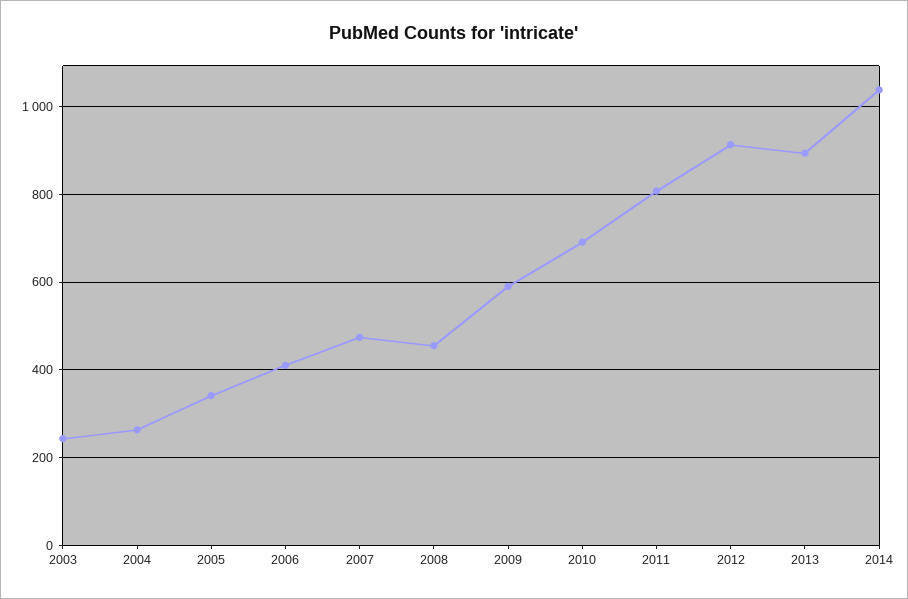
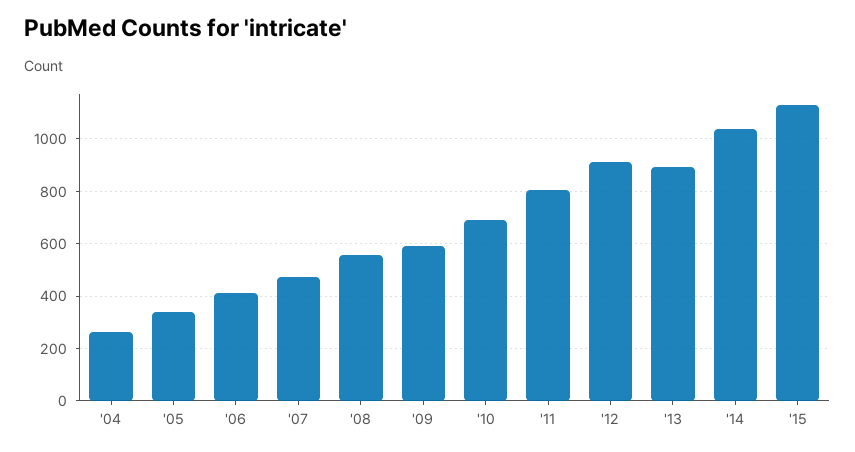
2003: 240 -> none
2008: 460 -> 550
'15: none -> 1125

